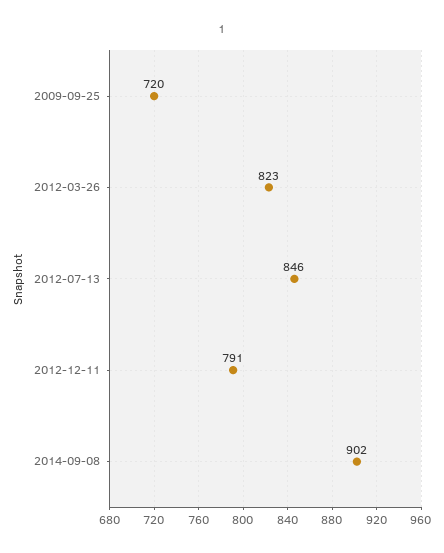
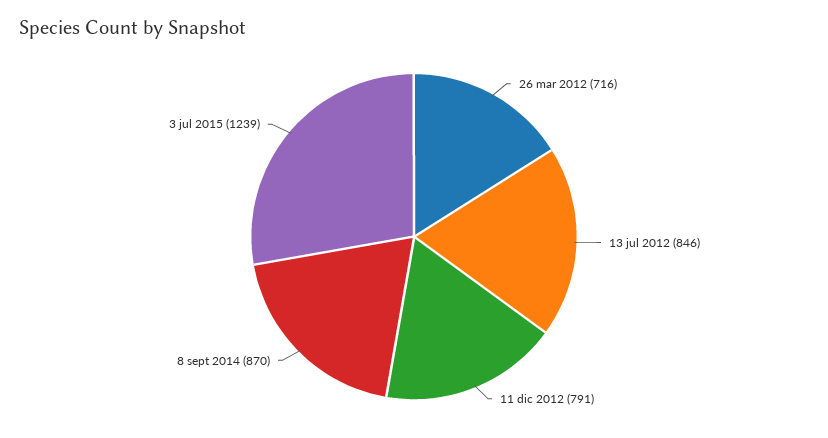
2009-09-25: 720 -> none
2012-03-26: 823 -> 716
2014-09-08: 902 -> 870
3 jul 2015: none -> 1239

